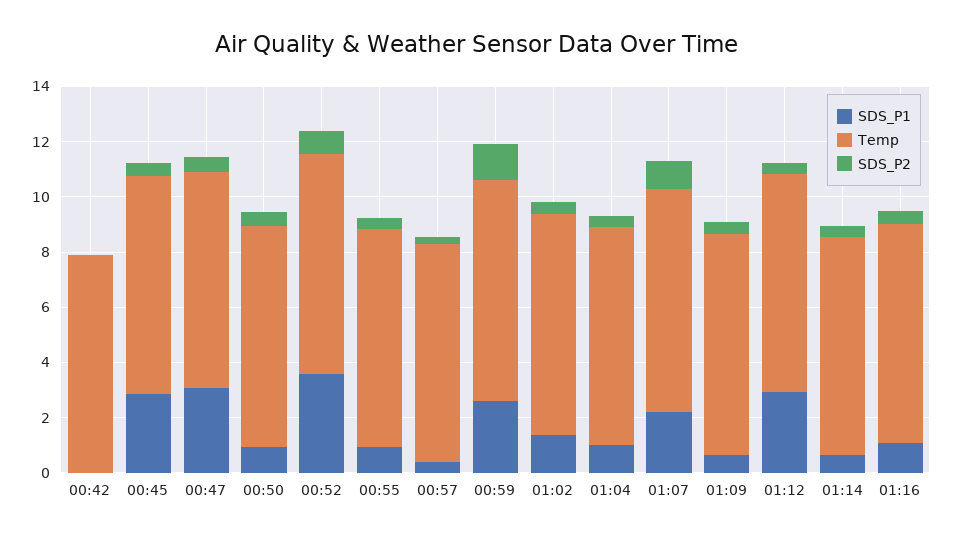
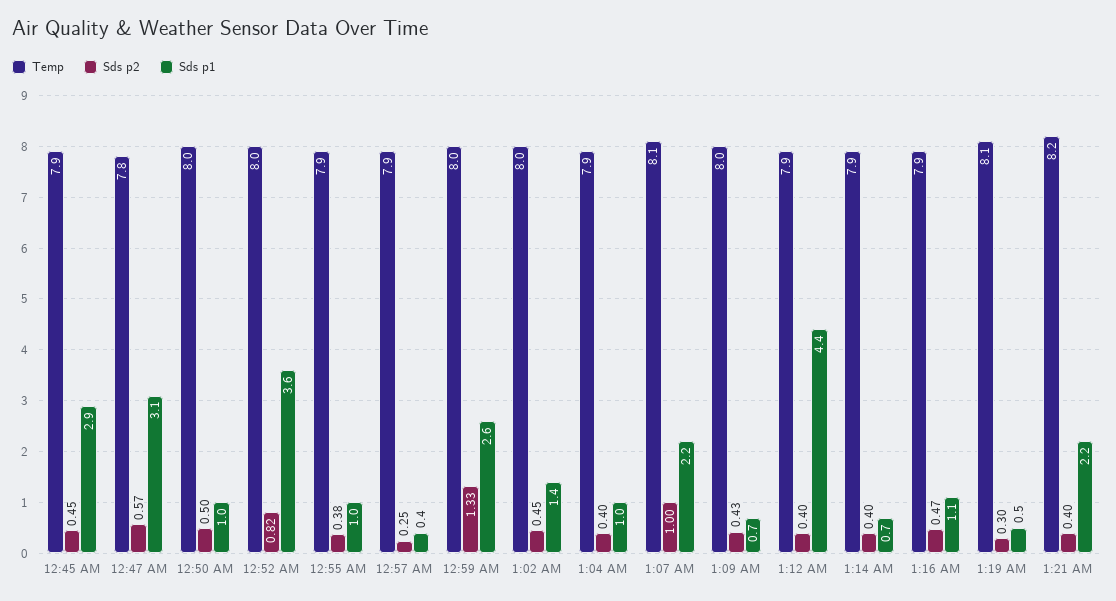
SDS_P1, 00:42: 0 -> none
Temp, 00:42: 8 -> none
SDS_P2, 00:42: 0 -> none
SDS_P1, 01:12: 3 -> 4.4
Temp, 1:19 AM: none -> 8.1
SDS_P2, 1:19 AM: none -> 0.3
SDS_P1, 1:19 AM: none -> 0.5
Temp, 1:21 AM: none -> 8.2
SDS_P2, 1:21 AM: none -> 0.4
SDS_P1, 1:21 AM: none -> 2.2

